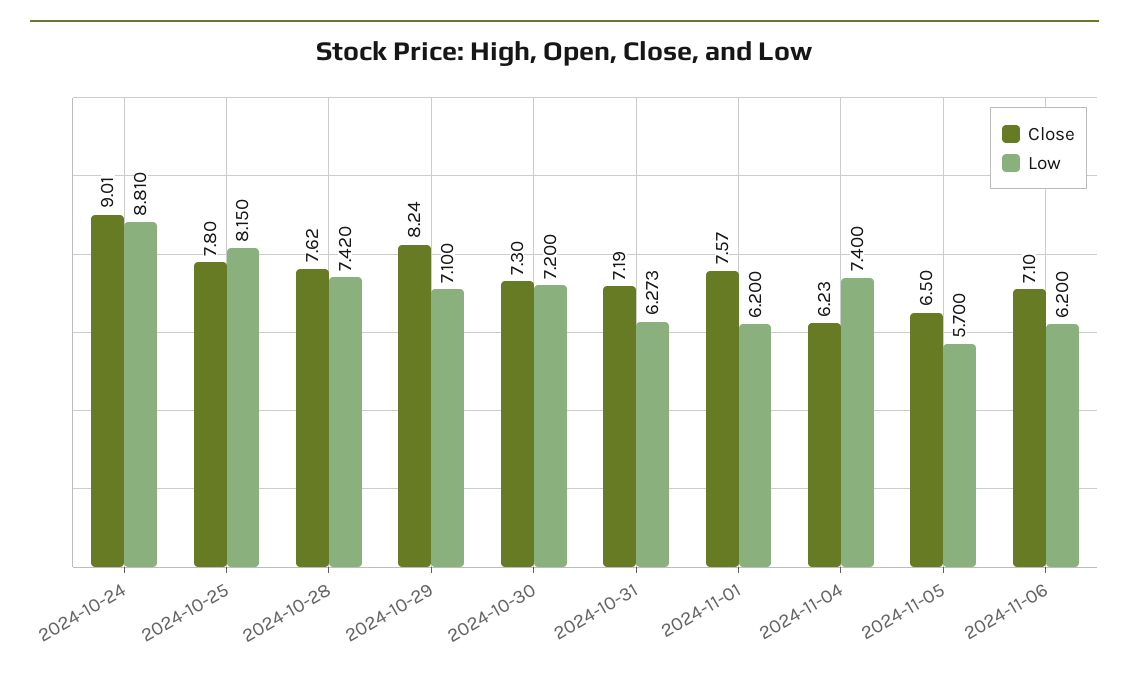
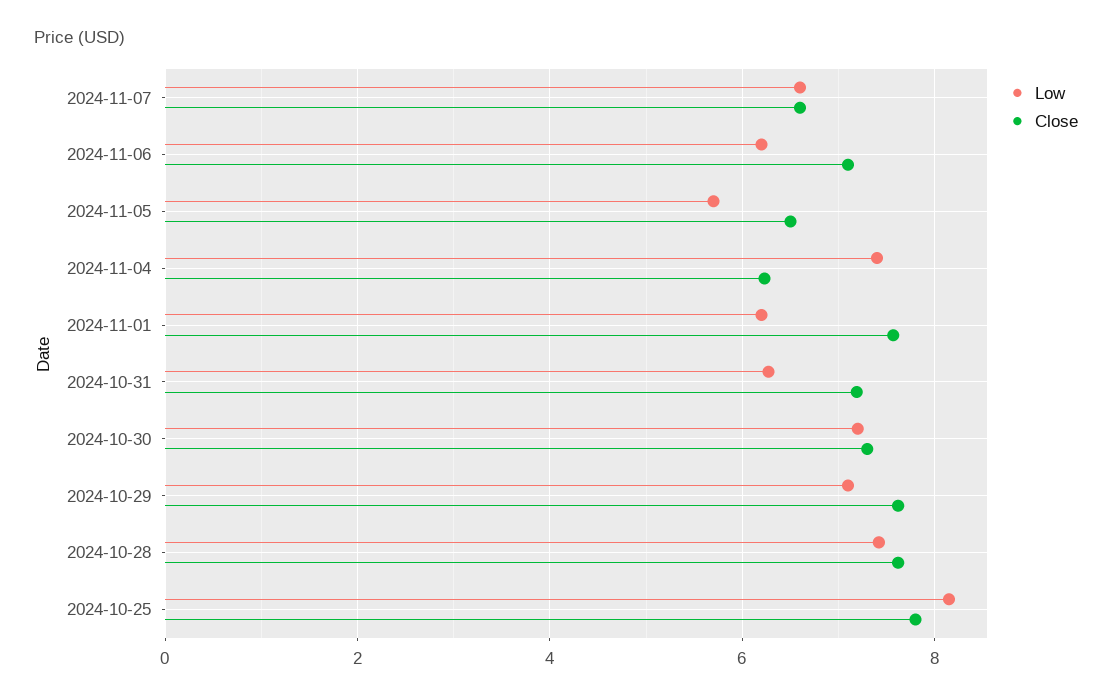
Close, 2024-10-24: 9.01 -> none
Low, 2024-10-24: 8.81 -> none
Close, 2024-10-29: 8.24 -> 7.6
Low, 2024-11-07: none -> 6.6
Close, 2024-11-07: none -> 6.6

